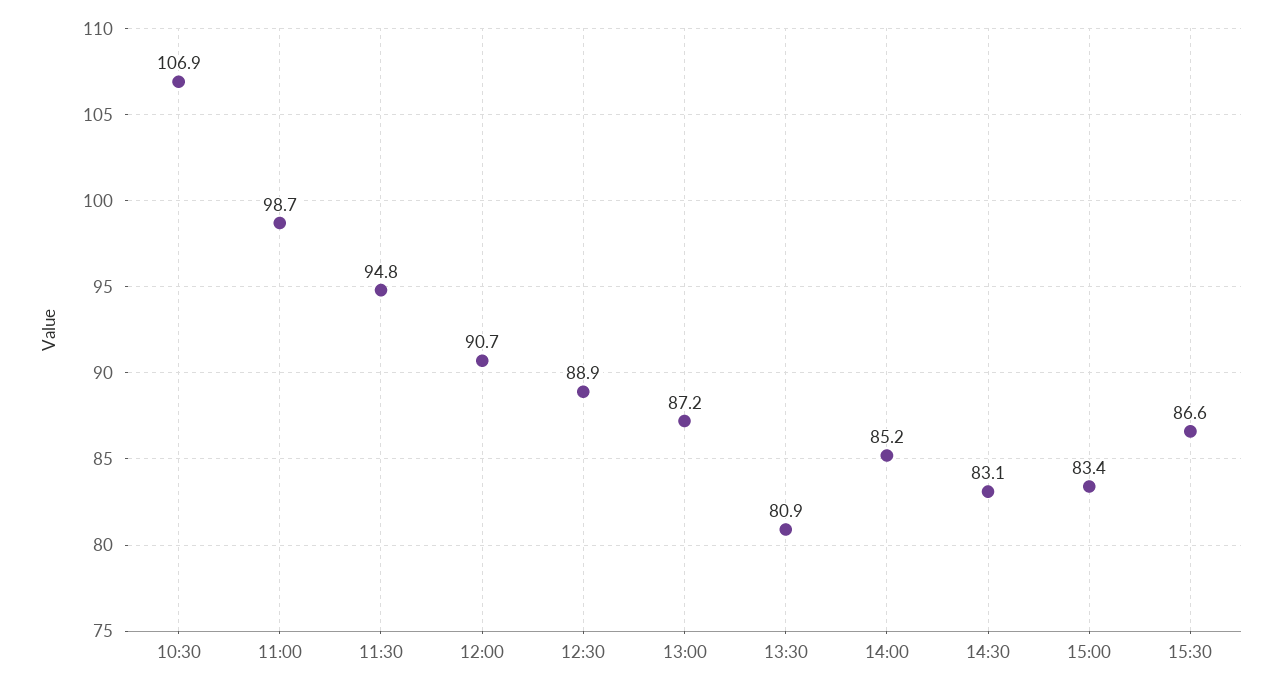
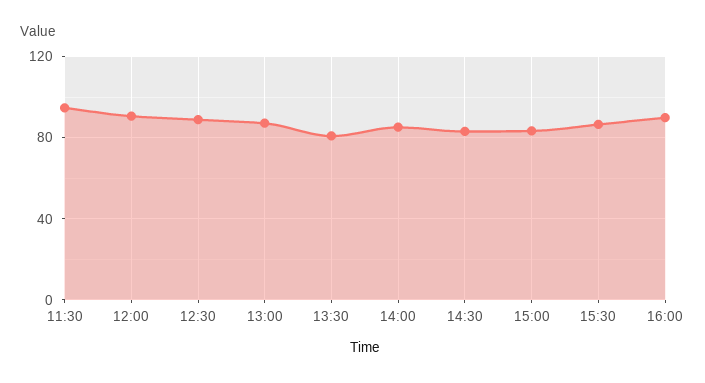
10:30: 106.9 -> none
11:00: 98.7 -> none
16:00: none -> 90

